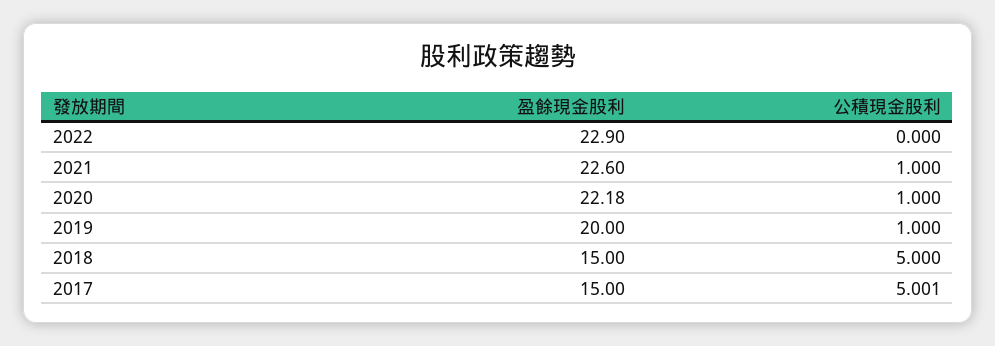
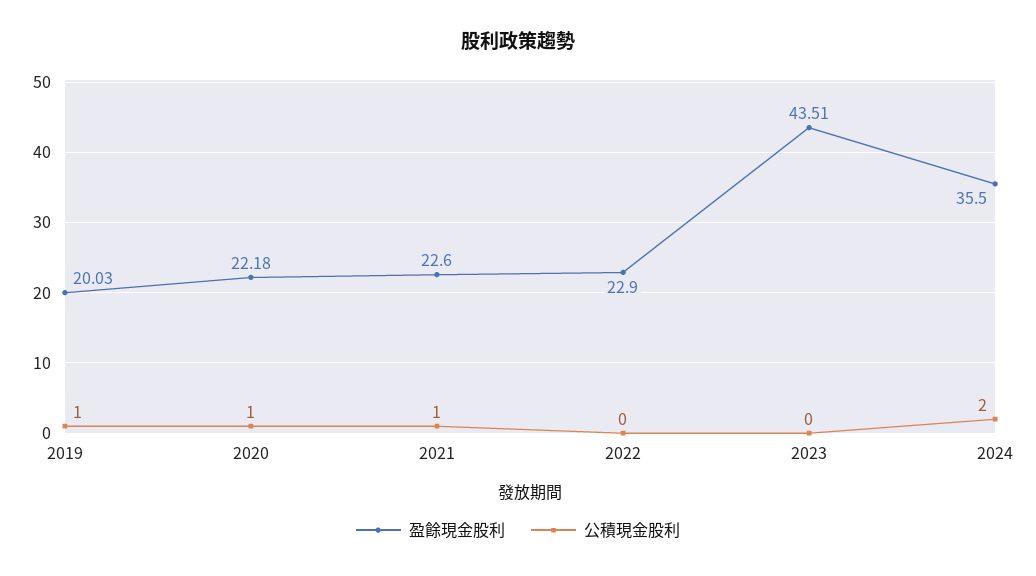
盈餘現金股利, 2019: 20 -> 20.03
盈餘現金股利, 2018: 15 -> none
公積現金股利, 2018: 5 -> none
盈餘現金股利, 2017: 15 -> none
公積現金股利, 2017: 5.001 -> none
盈餘現金股利, 2023: none -> 43.51
公積現金股利, 2023: none -> 0
盈餘現金股利, 2024: none -> 35.5
公積現金股利, 2024: none -> 2

